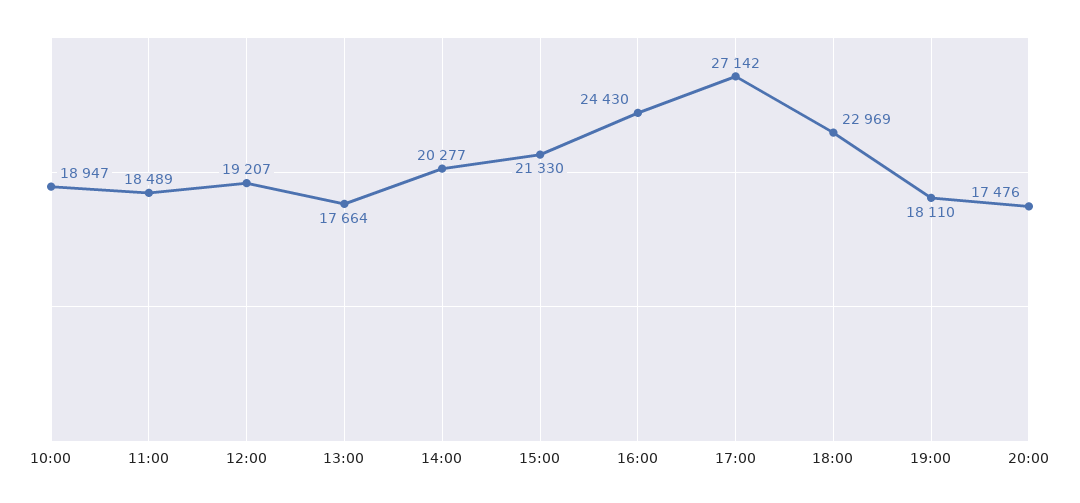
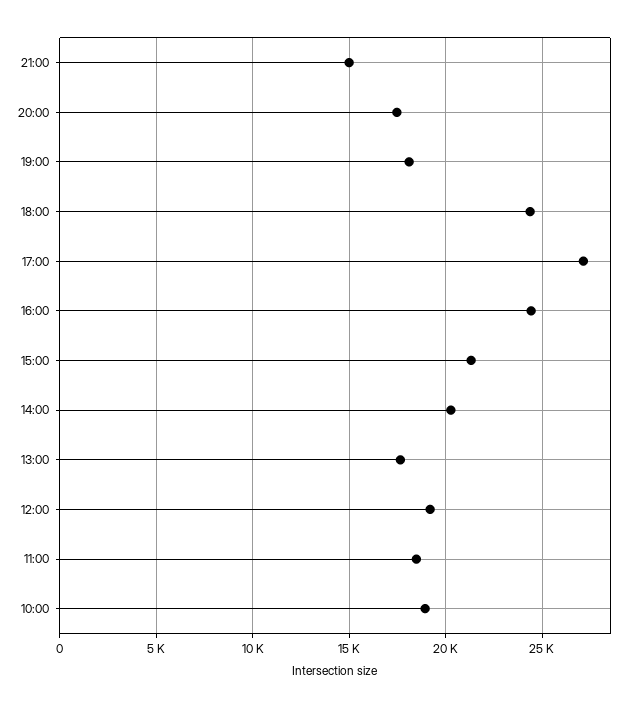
18:00: 22969 -> 24500
21:00: none -> 15000

